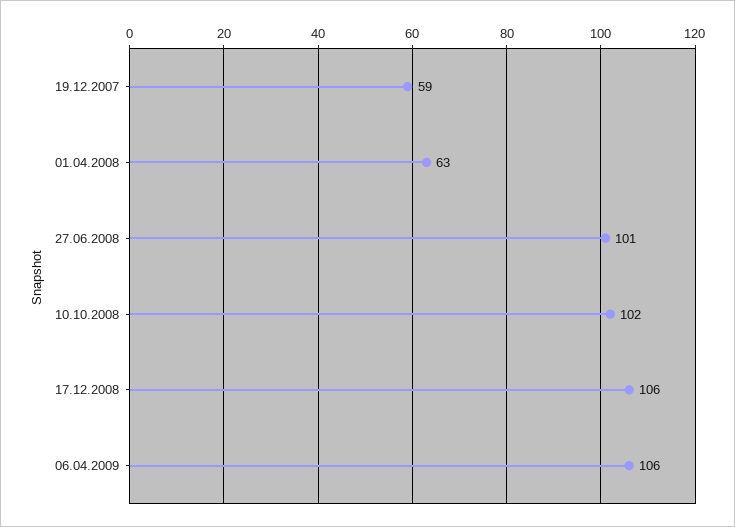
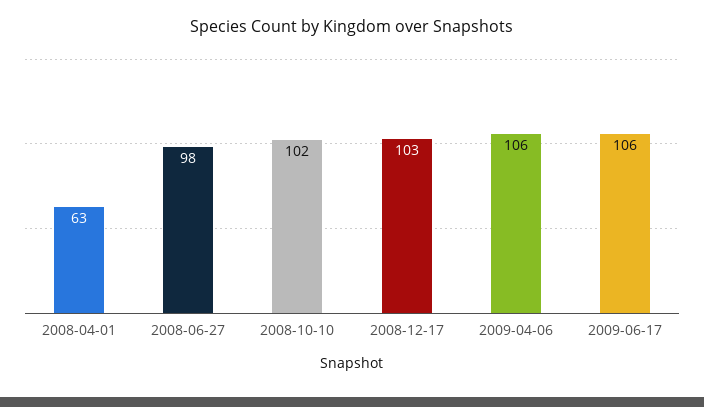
19.12.2007: 59 -> none
27.06.2008: 101 -> 98
17.12.2008: 106 -> 103
2009-06-17: none -> 106

